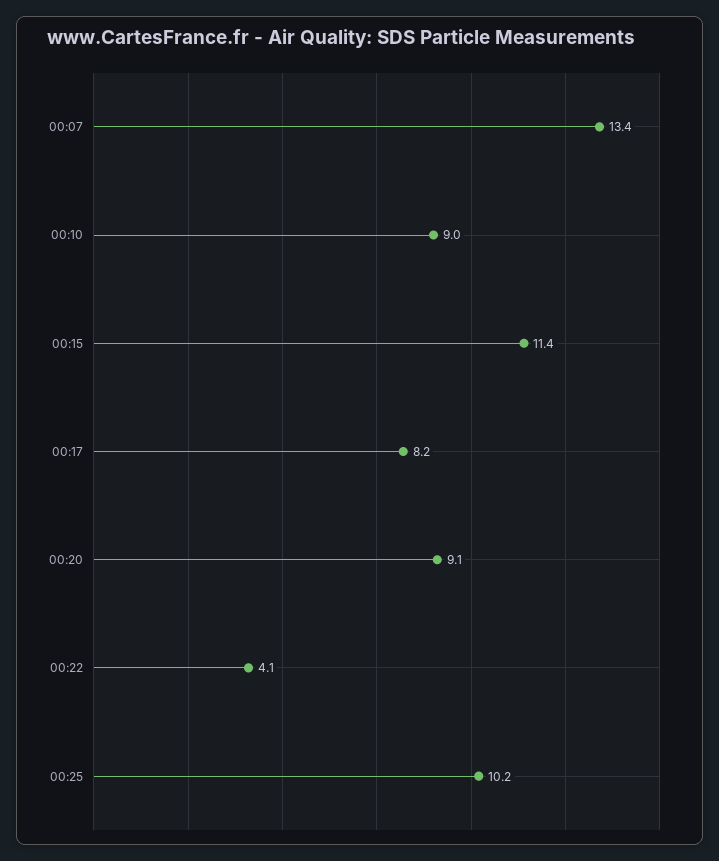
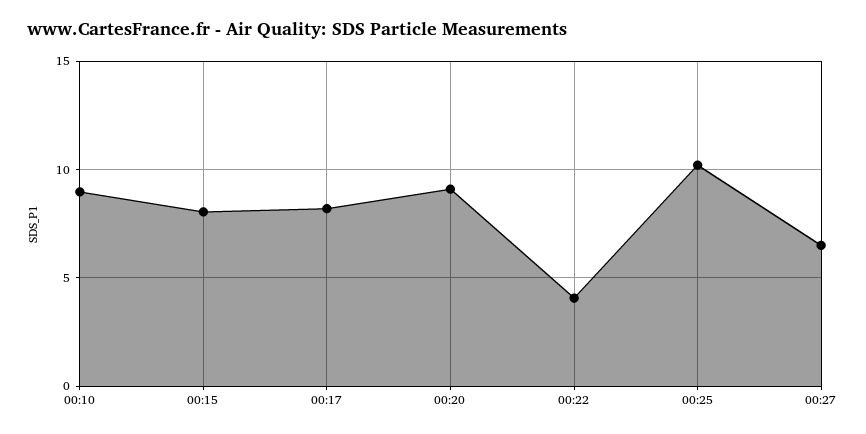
00:07: 13.4 -> none
00:15: 11.4 -> 8
00:27: none -> 6.5

